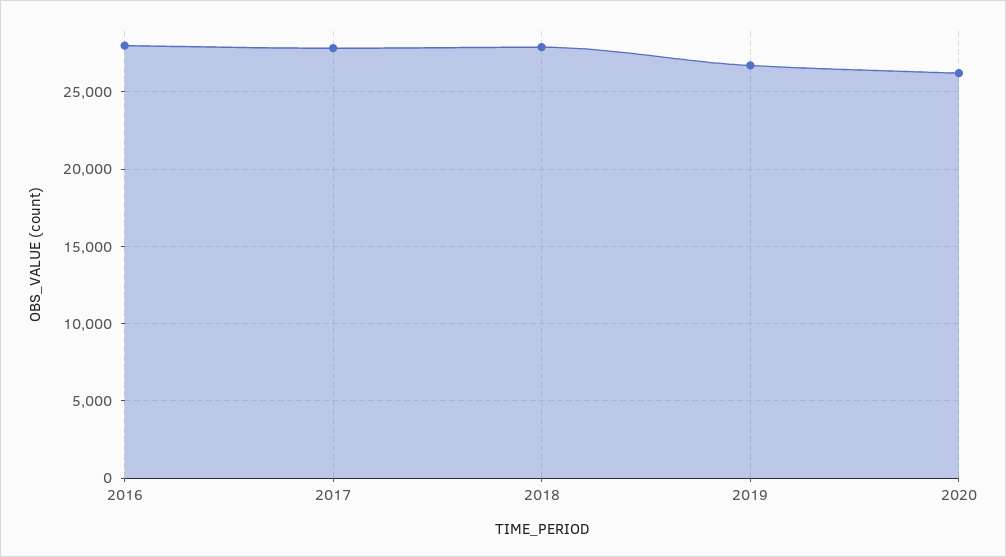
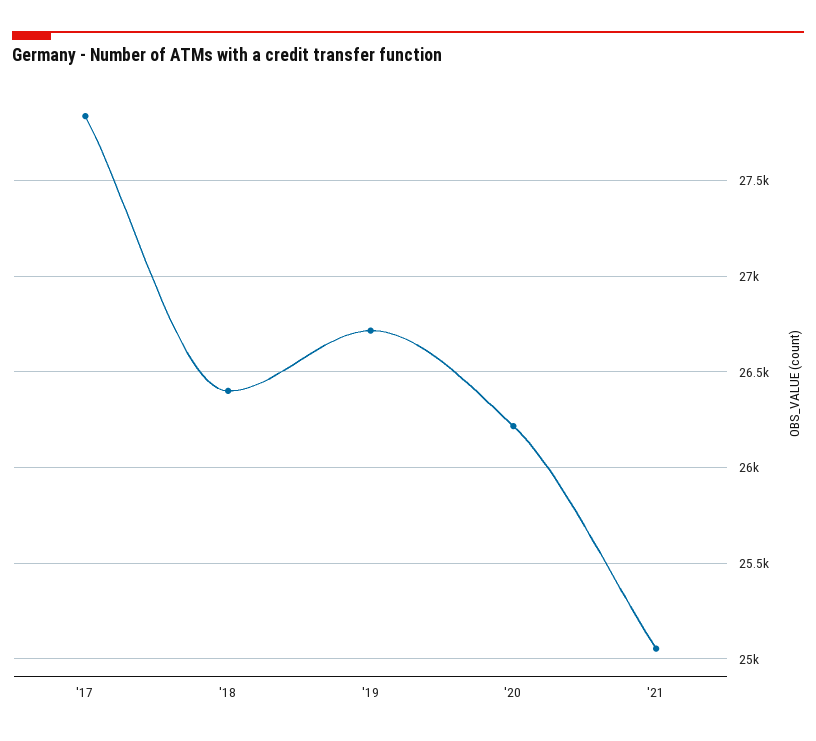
2016: 28000 -> none
2018: 28000 -> 26400
'21: none -> 25050

